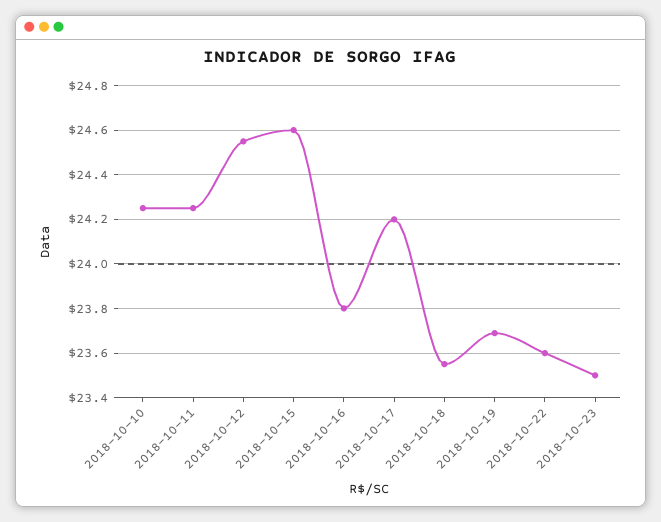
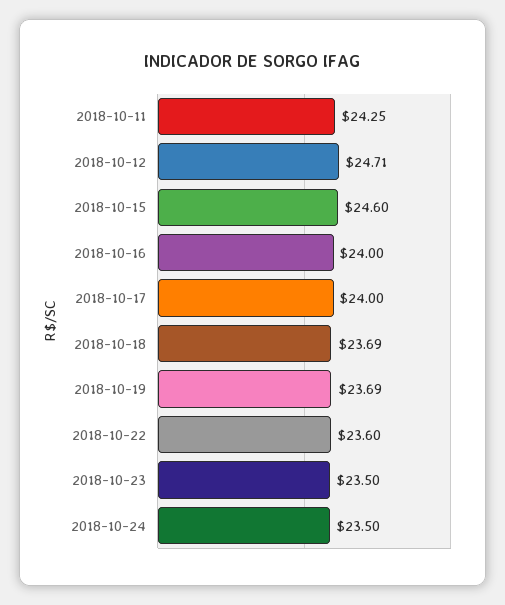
2018-10-10: 24.25 -> none
2018-10-12: 24.55 -> 24.71
2018-10-16: 23.8 -> 24
2018-10-17: 24.2 -> 24
2018-10-18: 23.55 -> 23.69
2018-10-24: none -> 23.5

